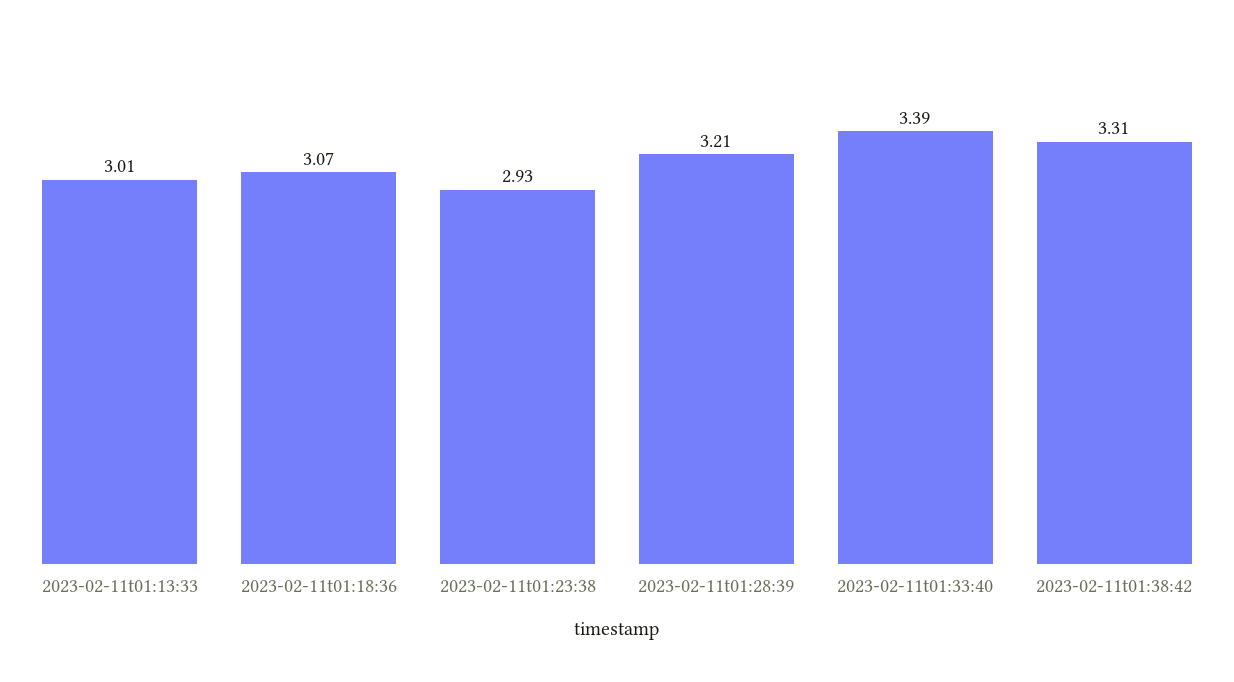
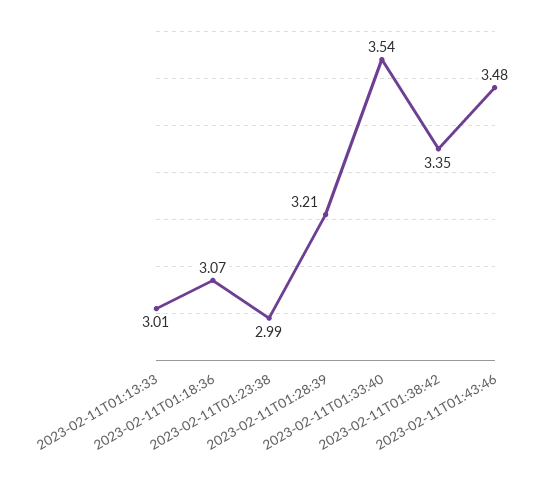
2023-02-11t01:23:38: 2.93 -> 2.99
2023-02-11t01:33:40: 3.39 -> 3.54
2023-02-11t01:38:42: 3.31 -> 3.35
2023-02-11T01:43:46: none -> 3.48

